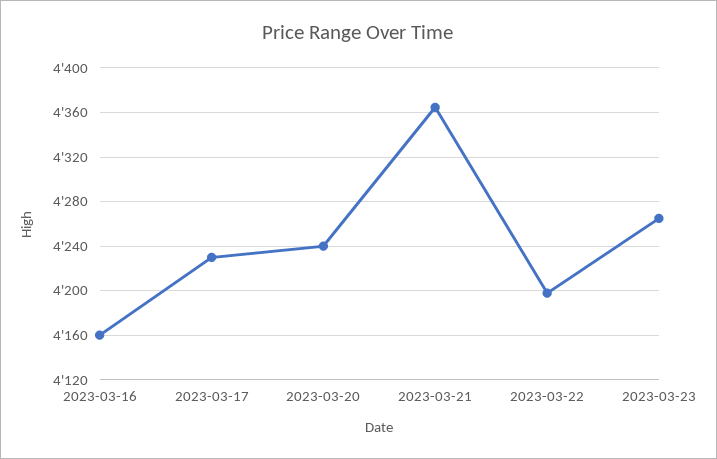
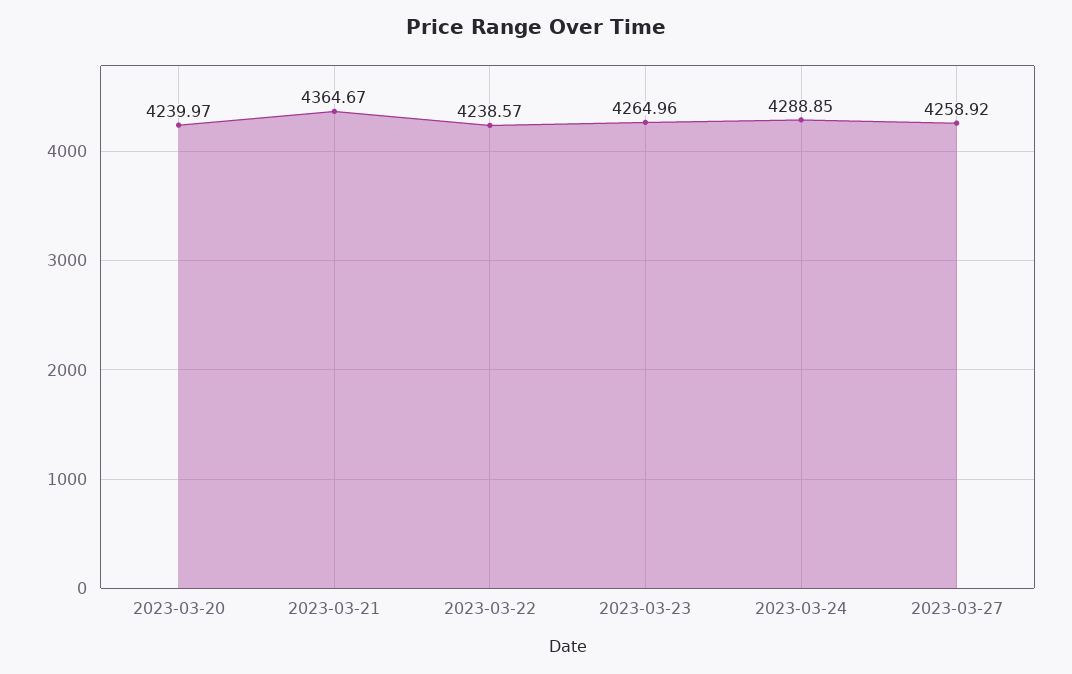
2023-03-16: 4160 -> none
2023-03-17: 4230 -> none
2023-03-22: 4200 -> 4238.57
2023-03-24: none -> 4288.85
2023-03-27: none -> 4258.92

